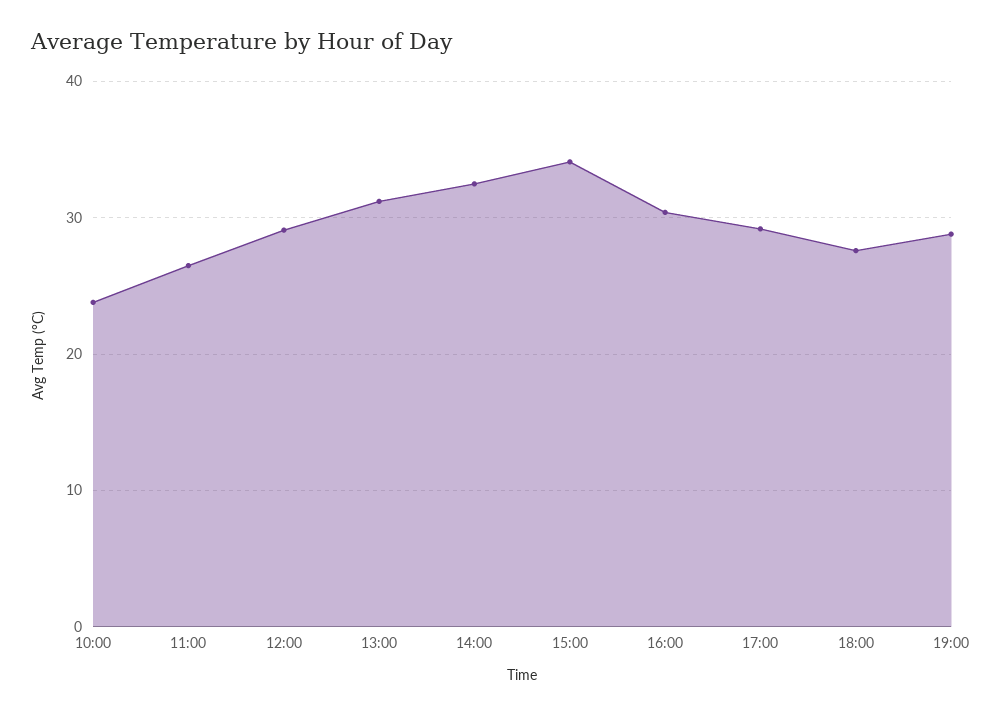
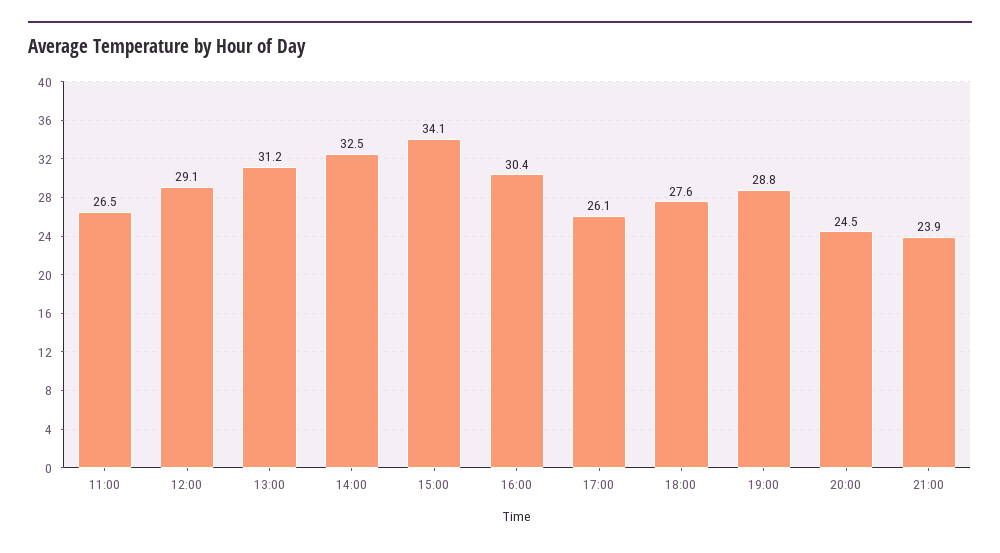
10:00: 24 -> none
17:00: 29 -> 26.1
20:00: none -> 24.5
21:00: none -> 23.9

